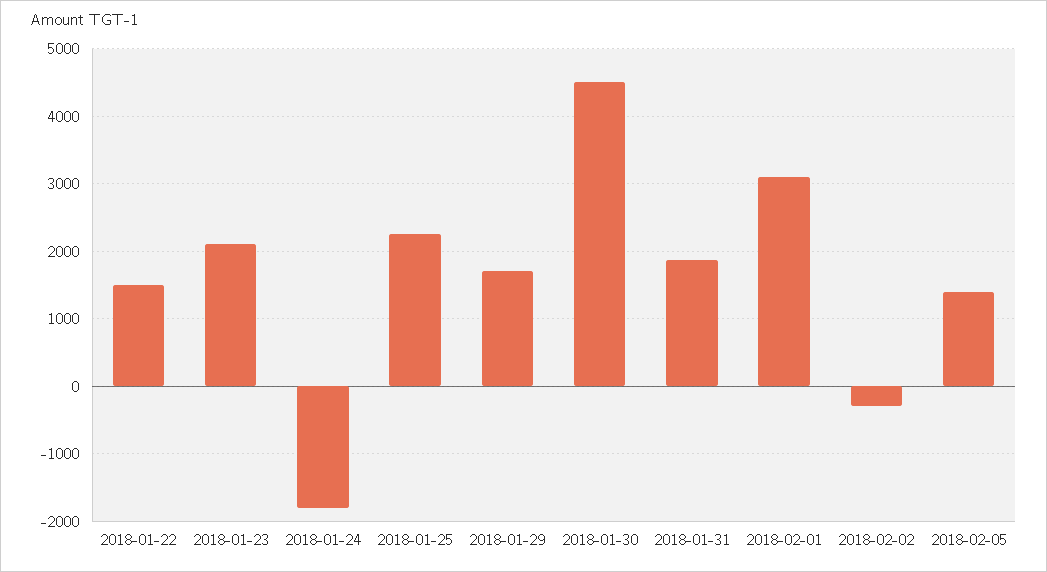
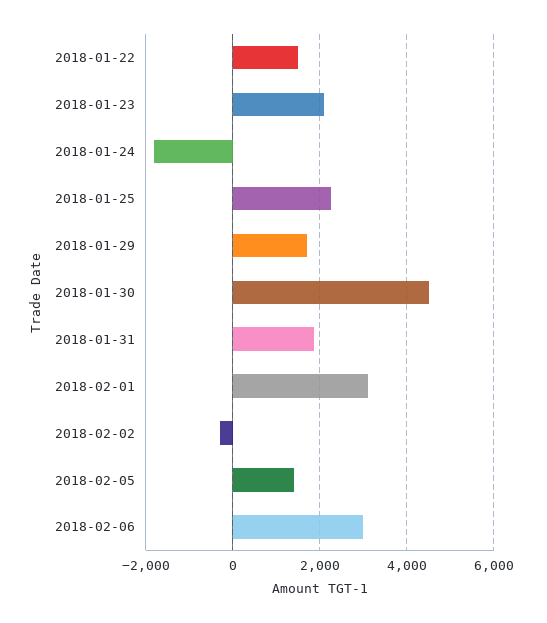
2018-02-06: none -> 3000

